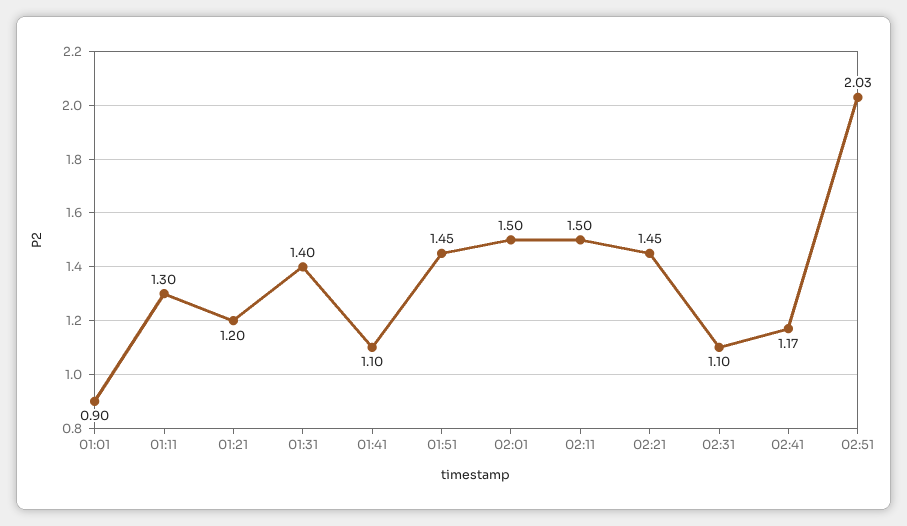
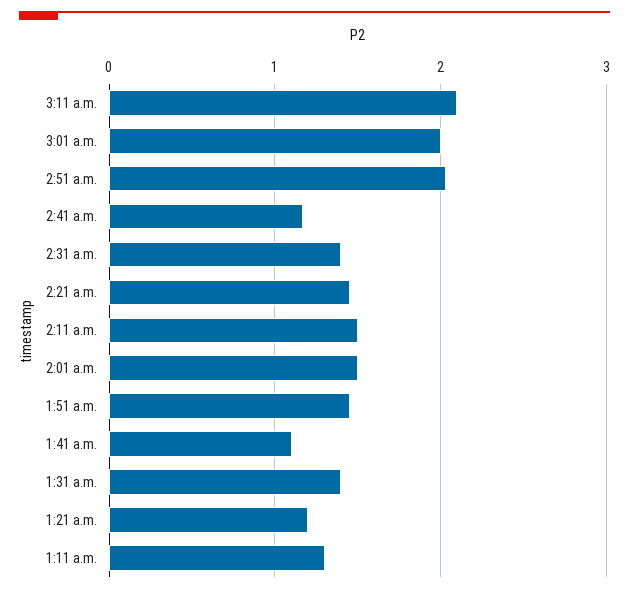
01:01: 0.9 -> none
02:31: 1.1 -> 1.4
3:11 a.m.: none -> 2.1
3:01 a.m.: none -> 2

